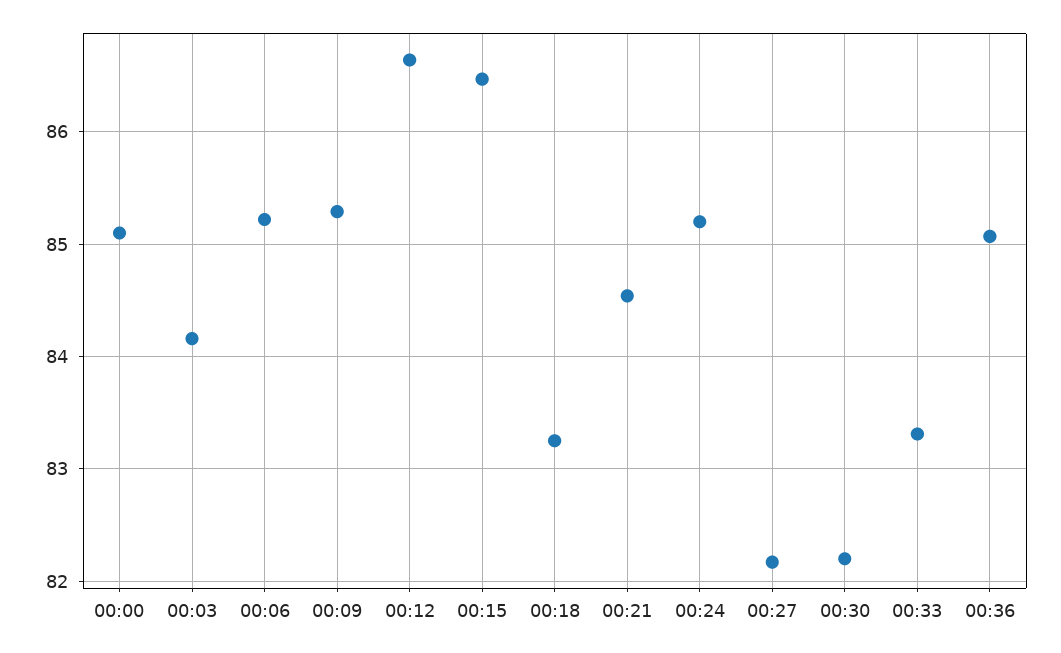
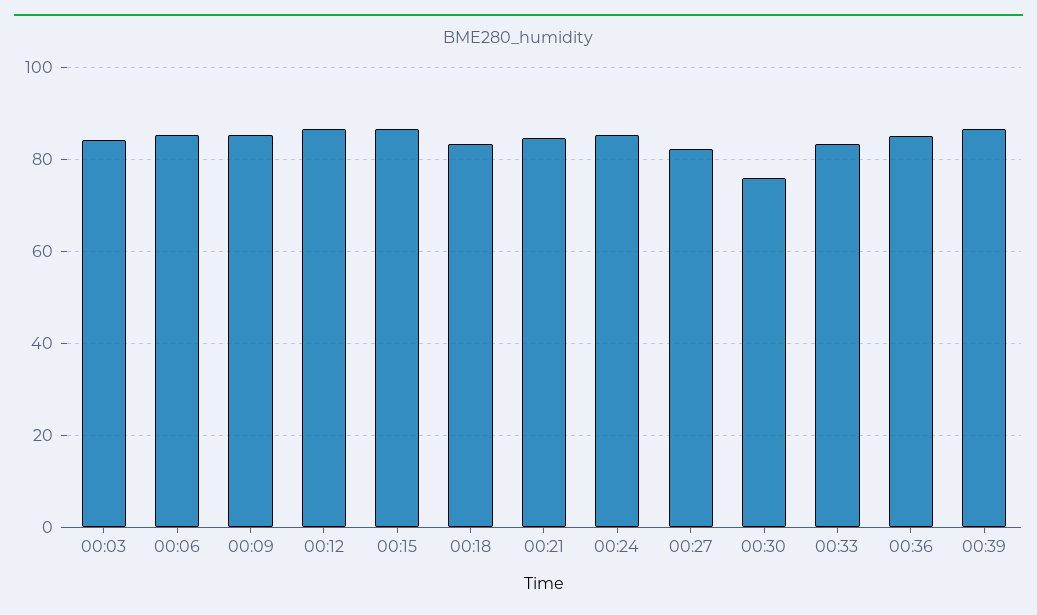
00:00: 85.1 -> none
00:30: 82.2 -> 76
00:39: none -> 86

